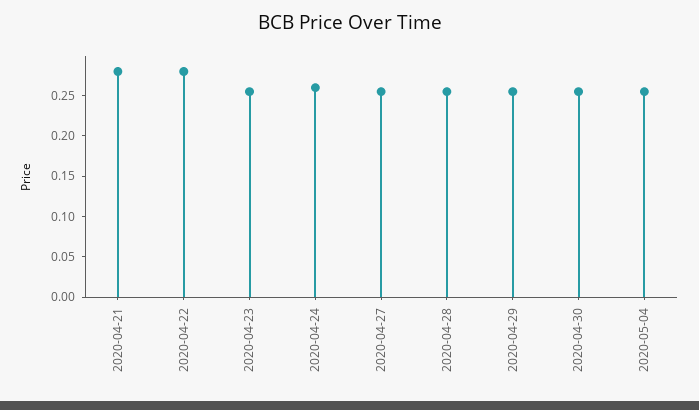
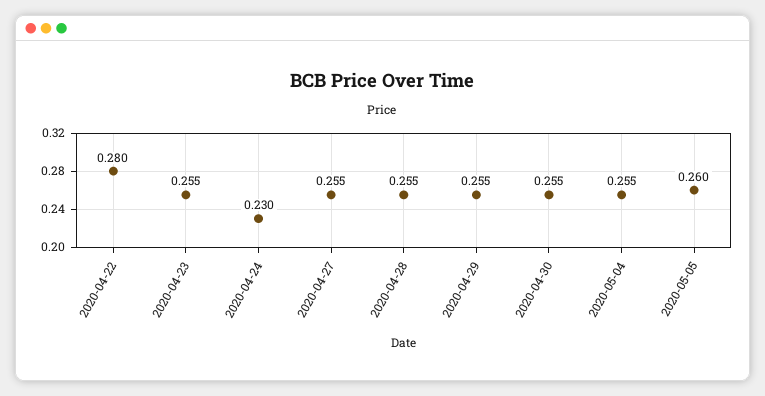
2020-04-21: 0.28 -> none
2020-04-24: 0.26 -> 0.23
2020-05-05: none -> 0.26

